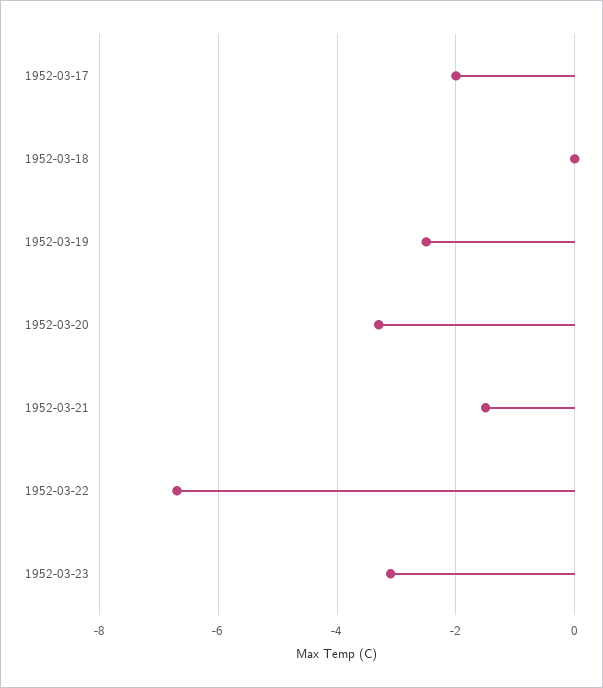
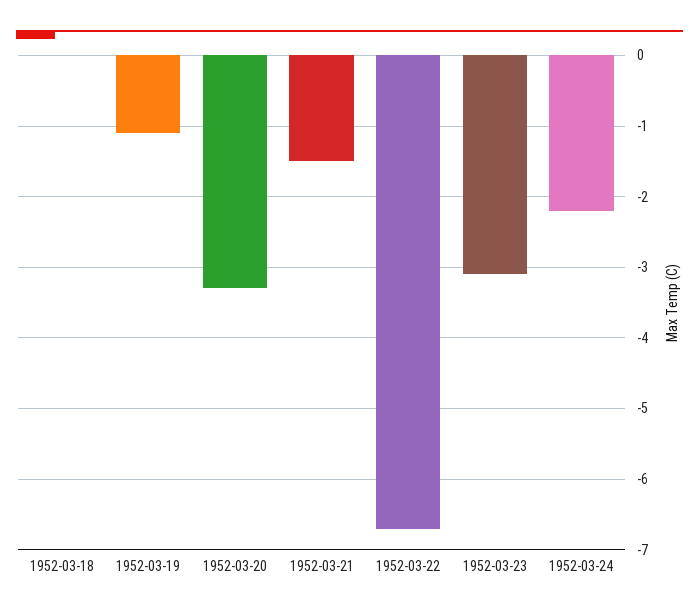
1952-03-17: -2 -> none
1952-03-19: -2.5 -> -1.1
1952-03-24: none -> -2.2

